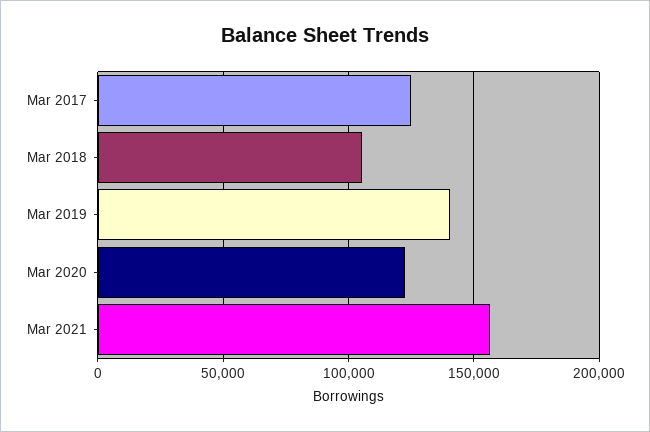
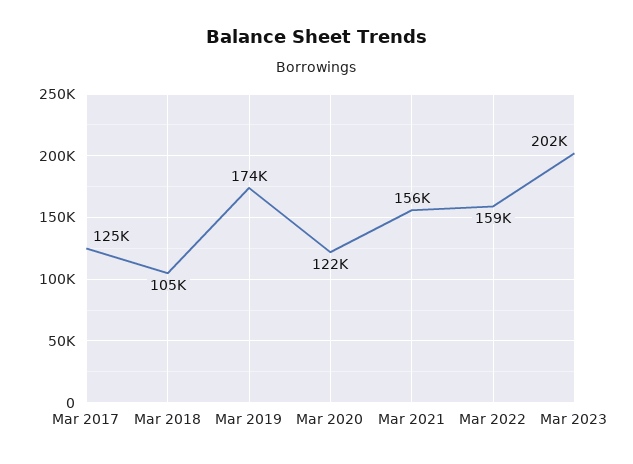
Mar 2019: 140000 -> 174000
Mar 2022: none -> 159000
Mar 2023: none -> 202000

